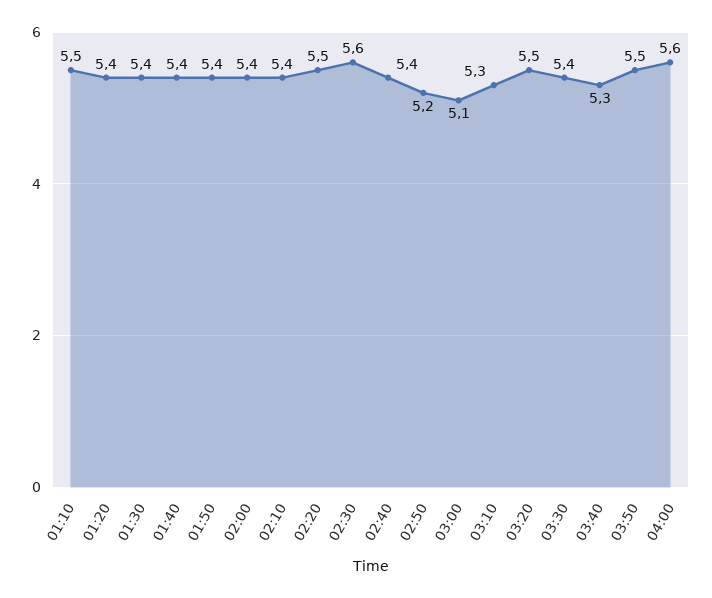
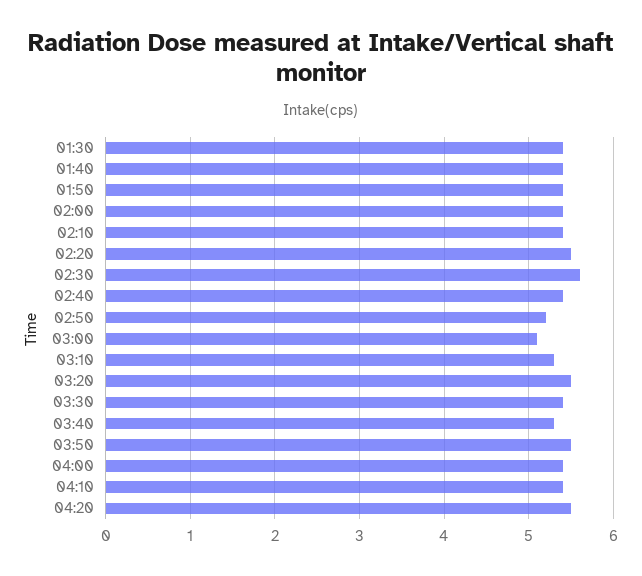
01:10: 5.5 -> none
01:20: 5.4 -> none
04:00: 5.6 -> 5.4
04:10: none -> 5.4
04:20: none -> 5.5

